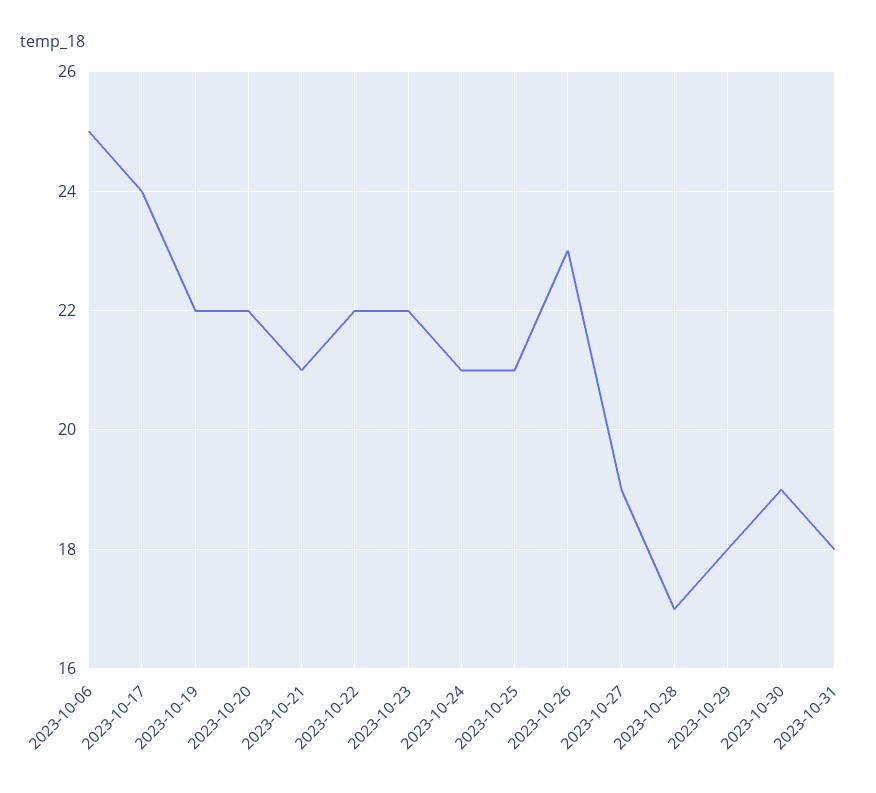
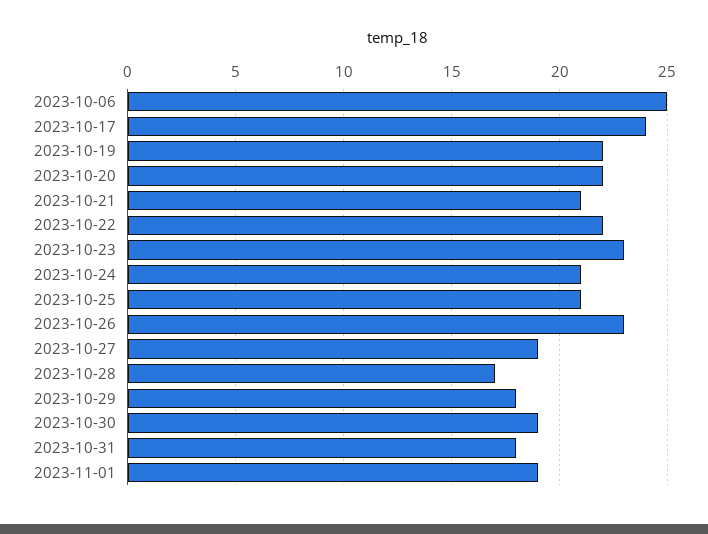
2023-10-23: 22 -> 23
2023-11-01: none -> 19

